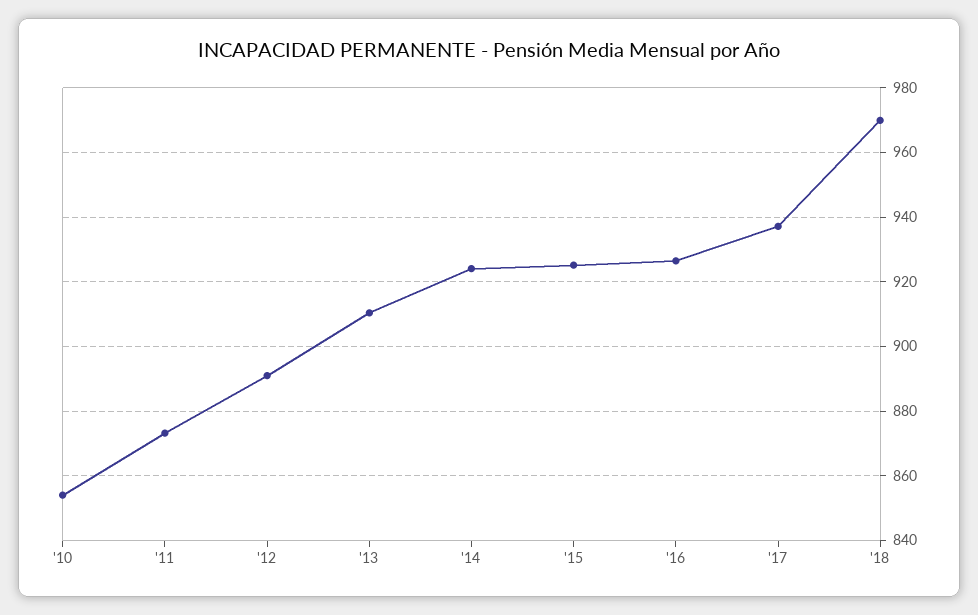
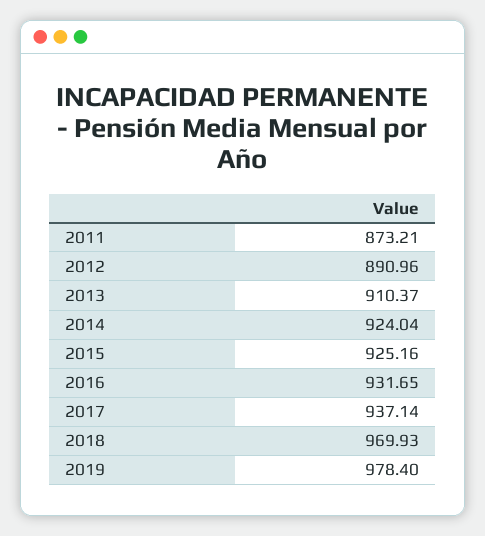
'10: 854 -> none
'16: 926 -> 931.65
2019: none -> 978.4

